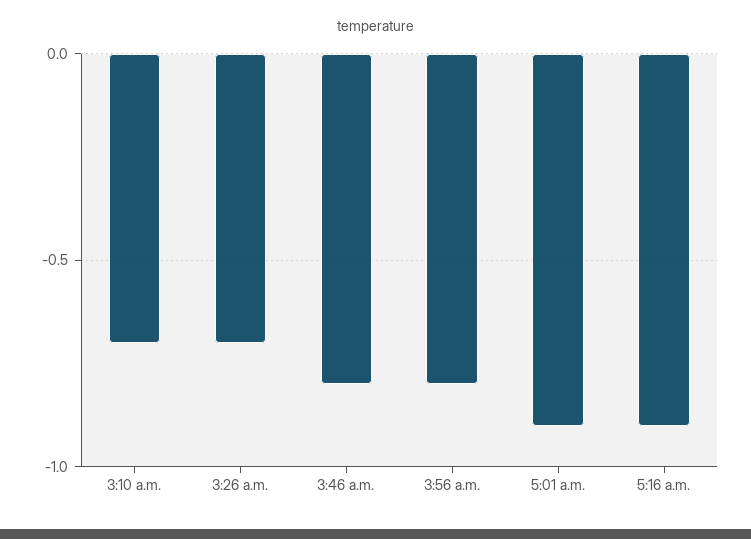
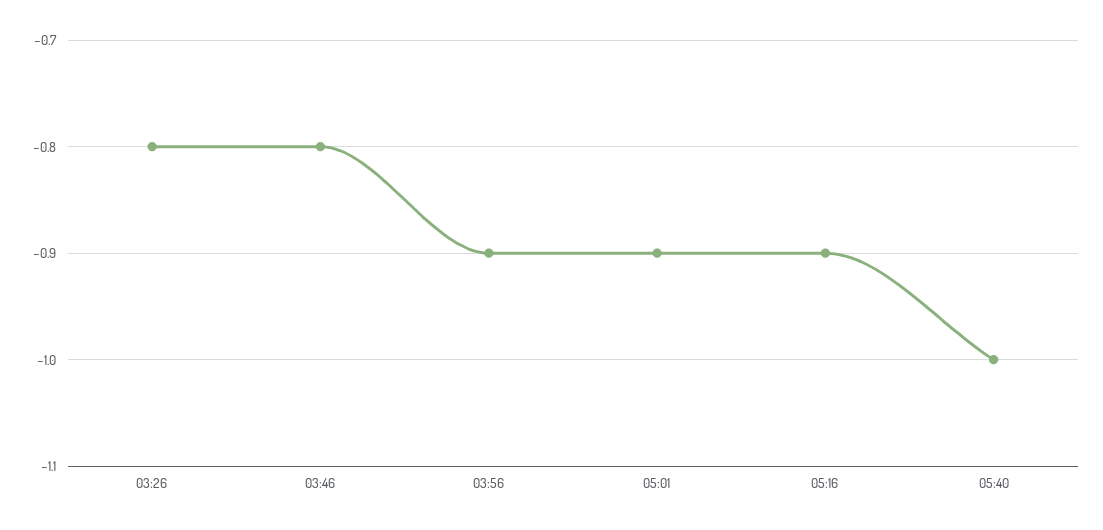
3:10 a.m.: -0.7 -> none
3:26 a.m.: -0.7 -> -0.8
3:56 a.m.: -0.8 -> -0.9
05:40: none -> -1

